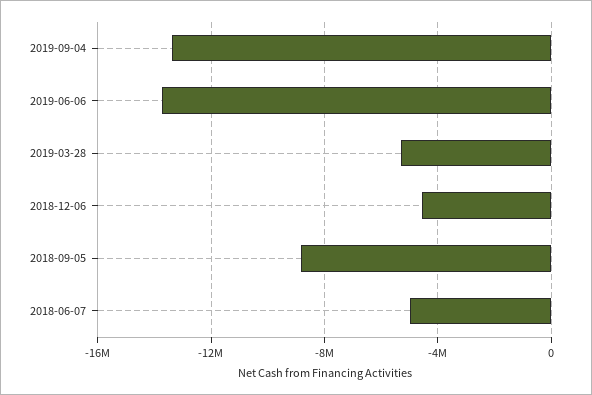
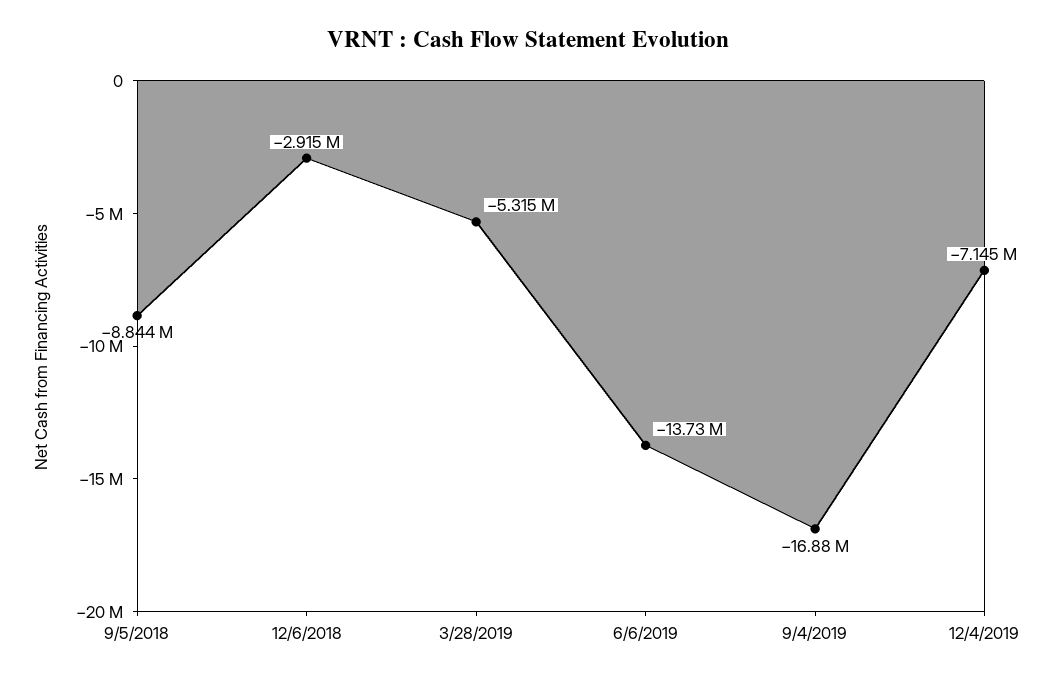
2019-09-04: -13500000 -> -16880000
2018-12-06: -4500000 -> -2915000
2018-06-07: -5000000 -> none
12/4/2019: none -> -7145000

